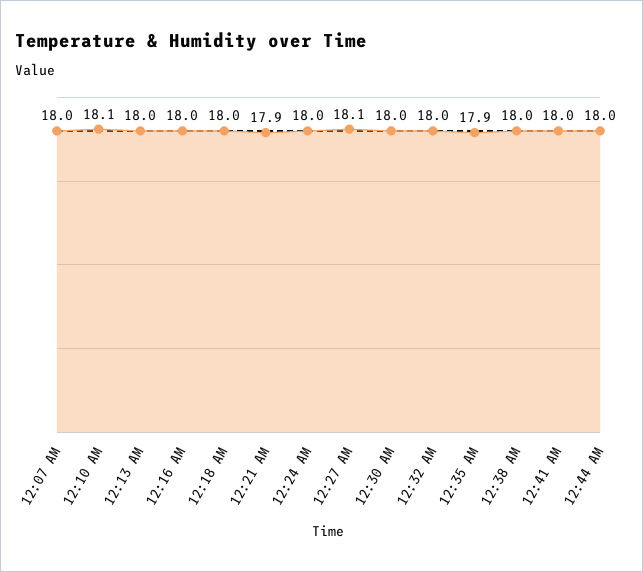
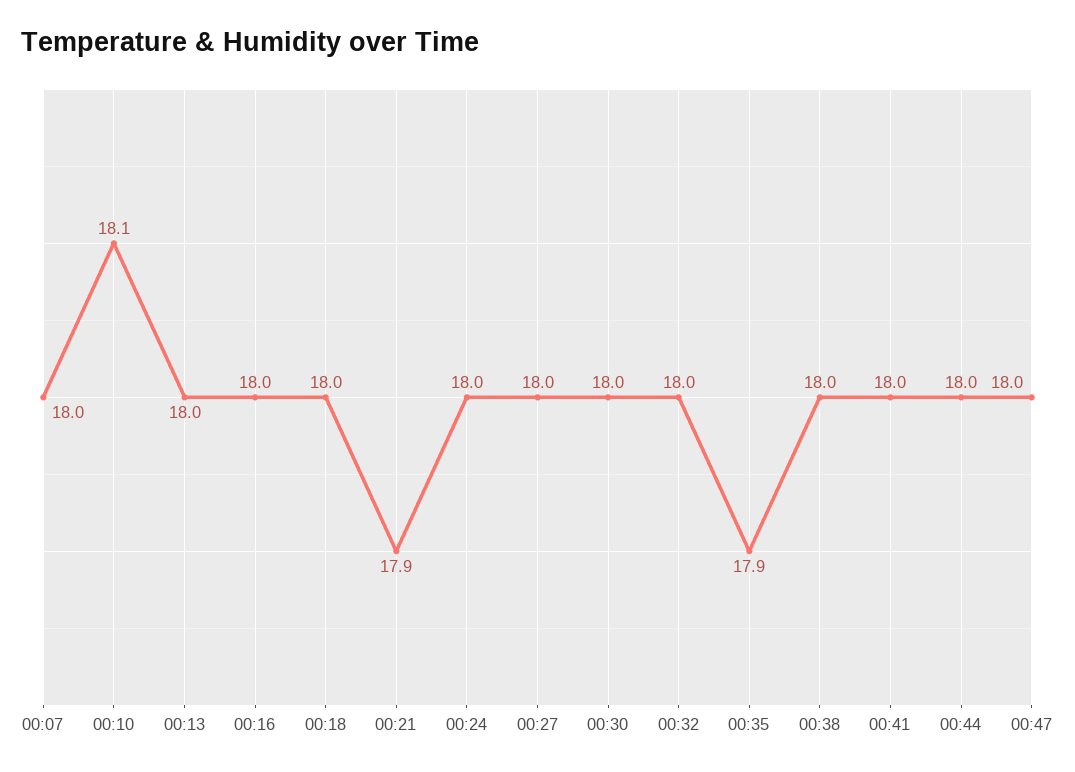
12:27 AM: 18.1 -> 18
00:47: none -> 18

